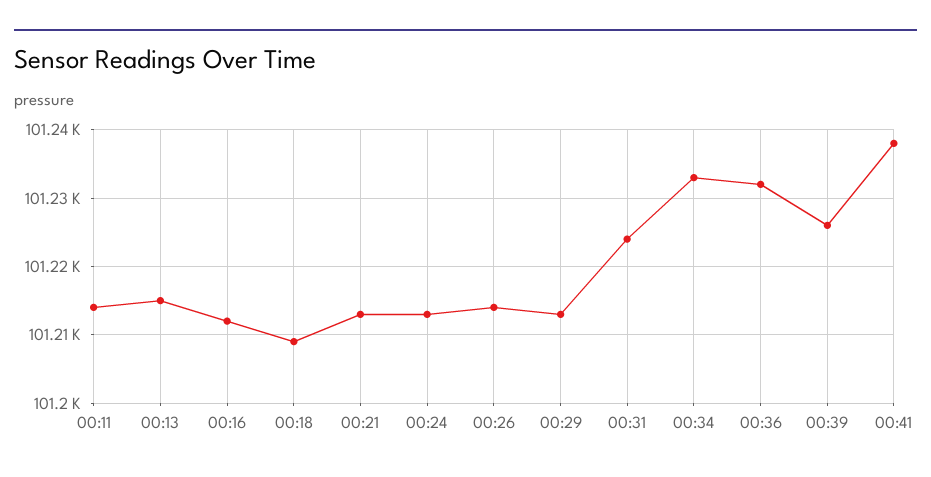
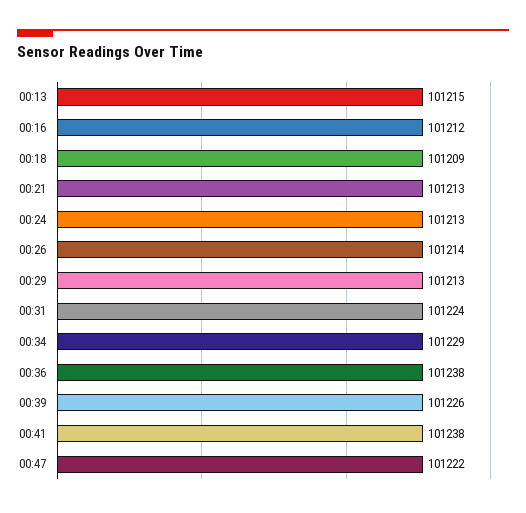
00:11: 101214 -> none
00:34: 101233 -> 101229
00:36: 101232 -> 101238
00:47: none -> 101222

